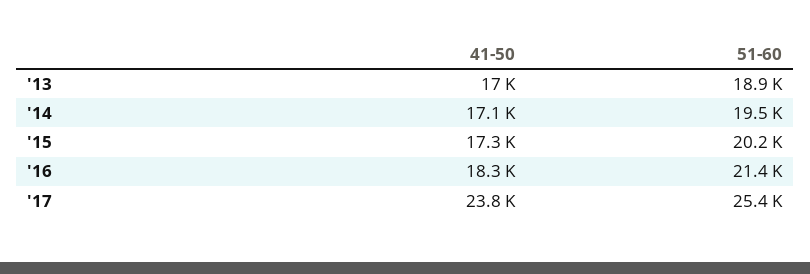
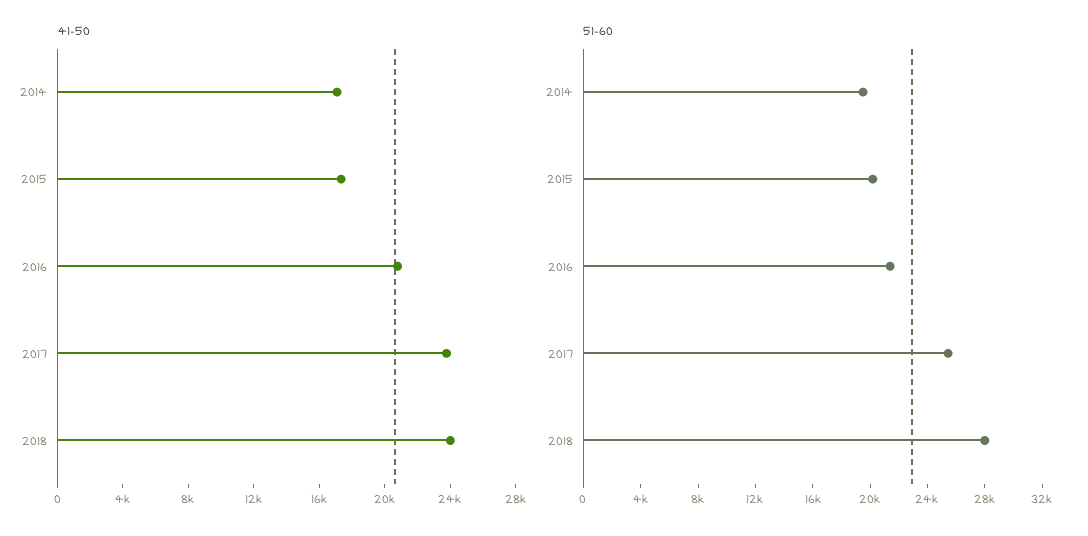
41-50, '13: 17000 -> none
51-60, '13: 18900 -> none
41-50, '16: 18300 -> 21000
41-50, 2018: none -> 24000
51-60, 2018: none -> 28000

